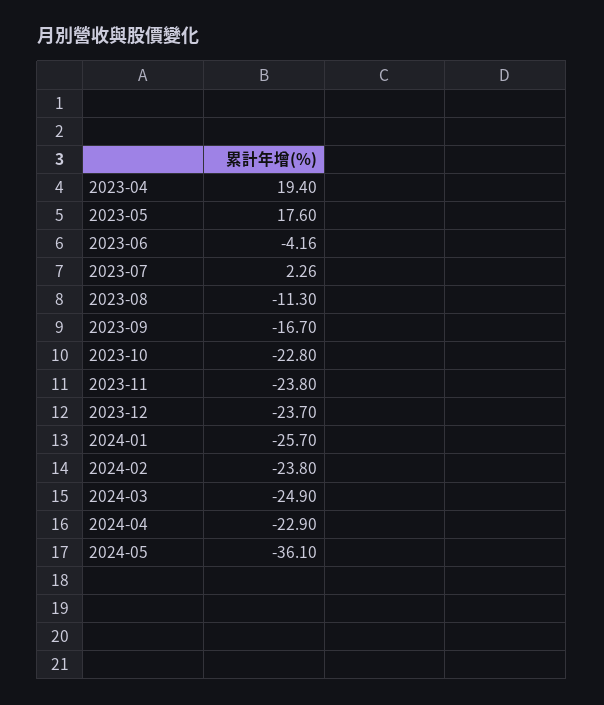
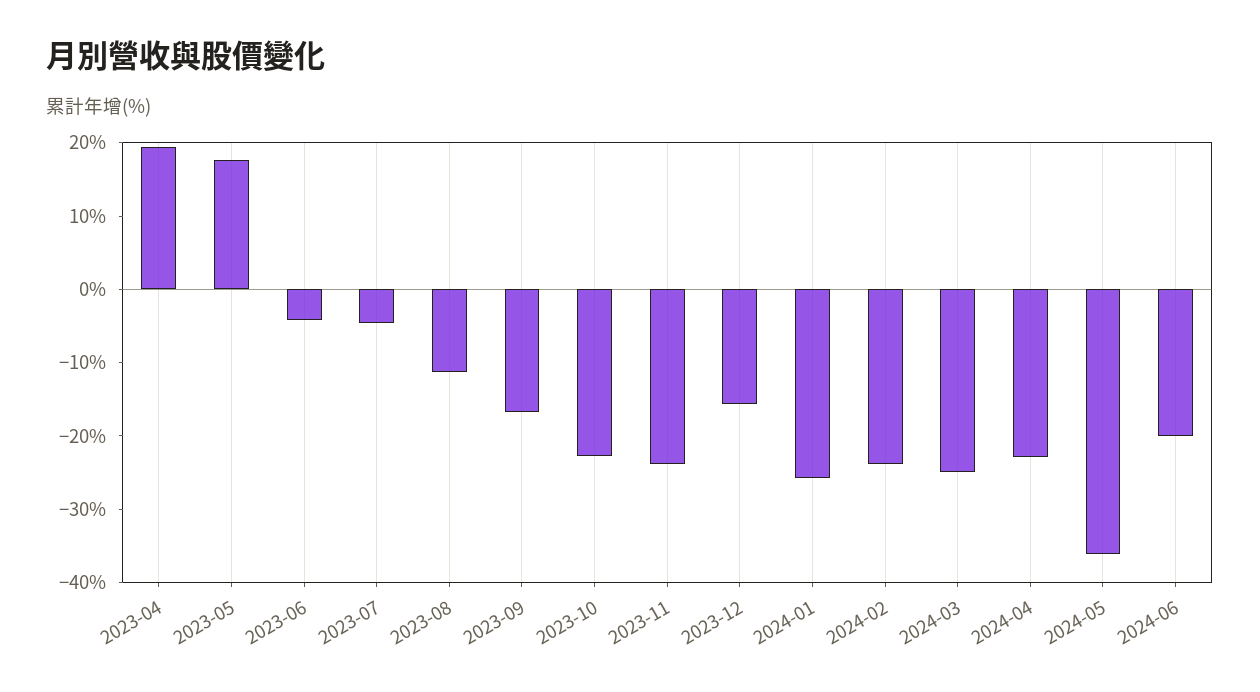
2023-07: 2.26 -> -4
2023-12: -23.7 -> -16
2024-06: none -> -20

